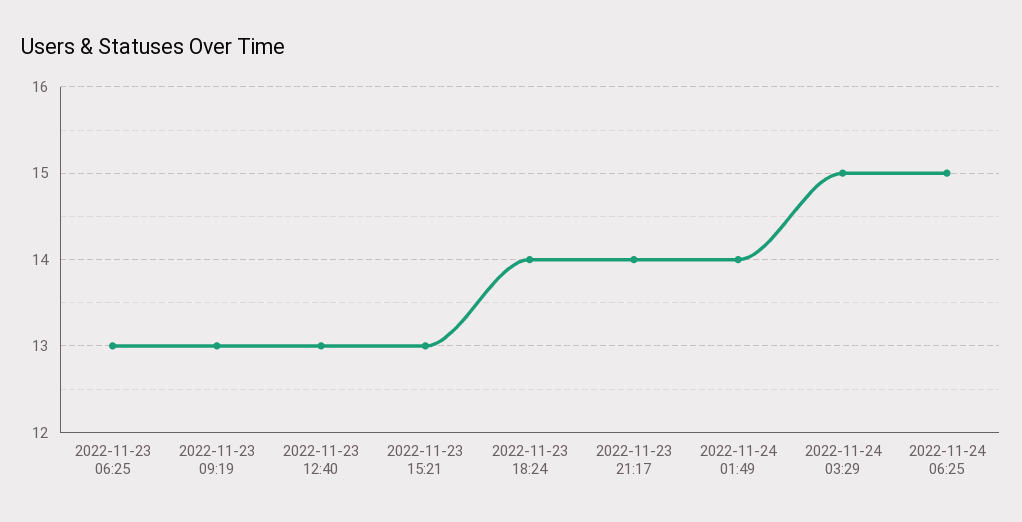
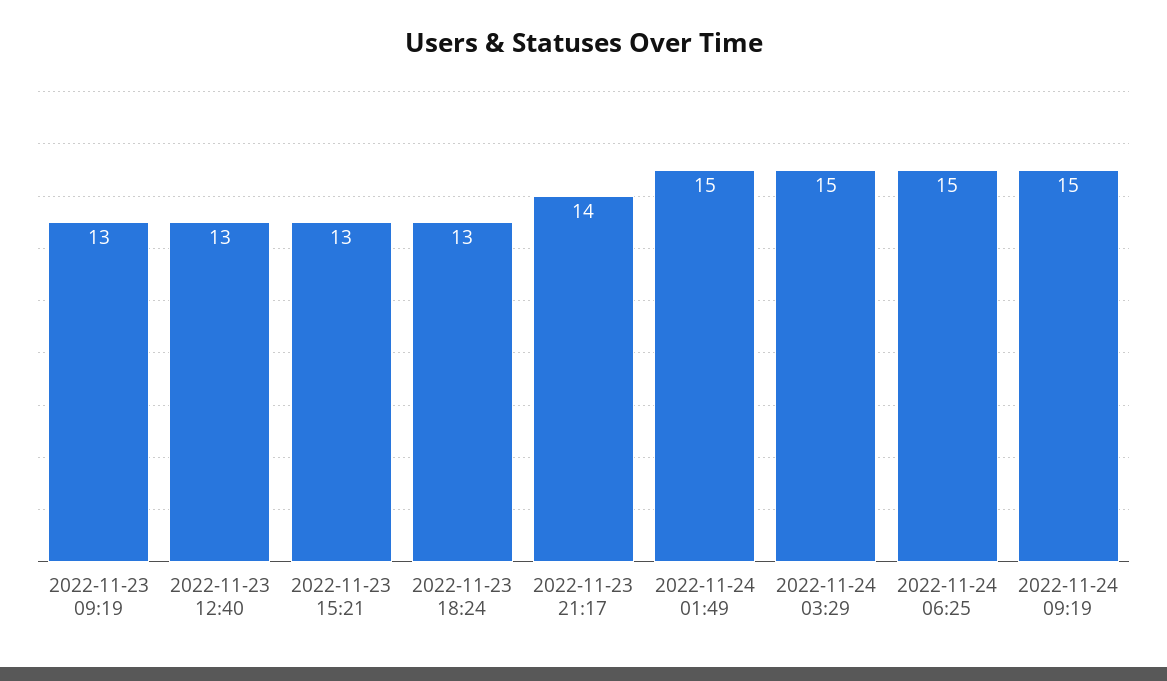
2022-11-23 06:25: 13 -> none
2022-11-23 18:24: 14 -> 13
2022-11-24 01:49: 14 -> 15
2022-11-24 09:19: none -> 15

